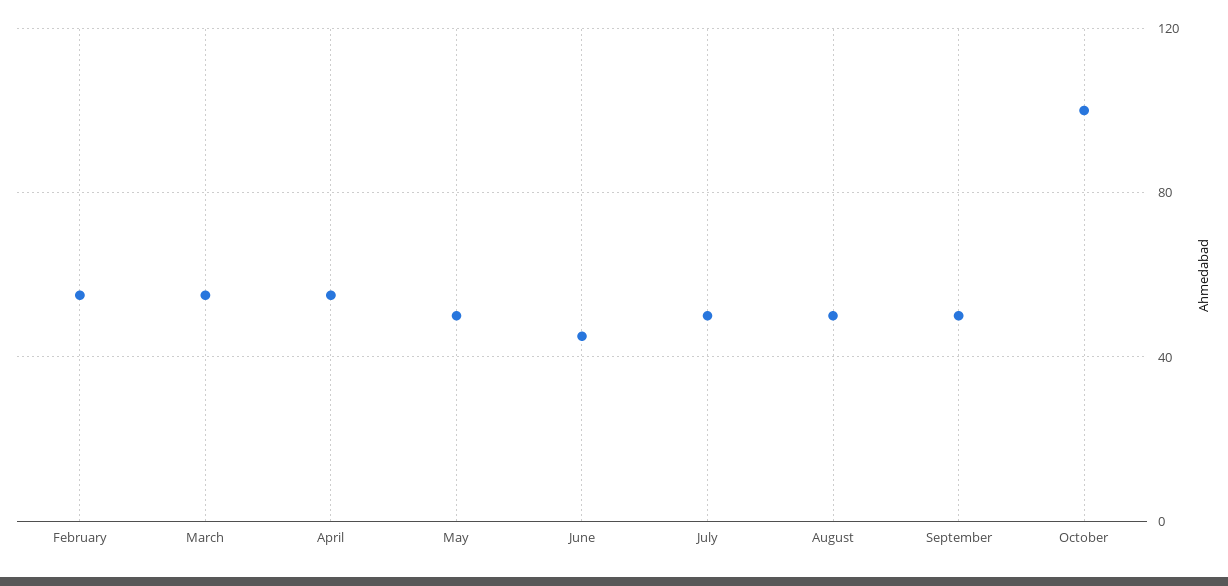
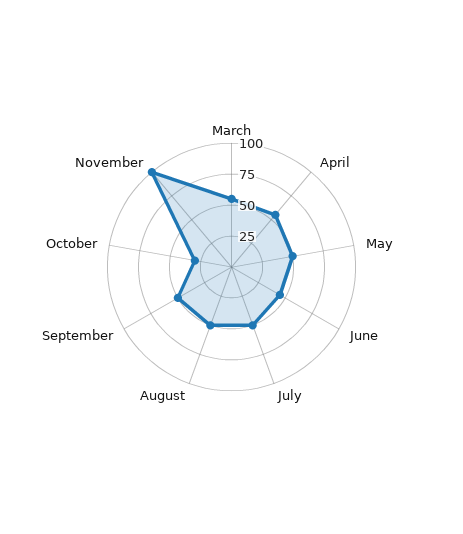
February: 55 -> none
October: 100 -> 25
November: none -> 100

